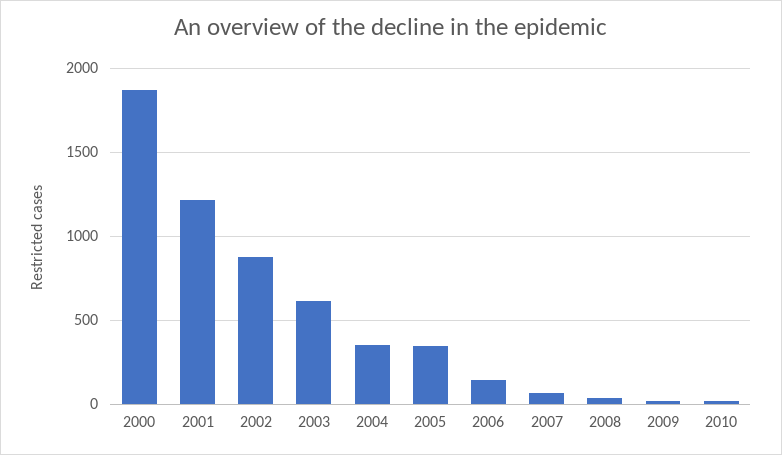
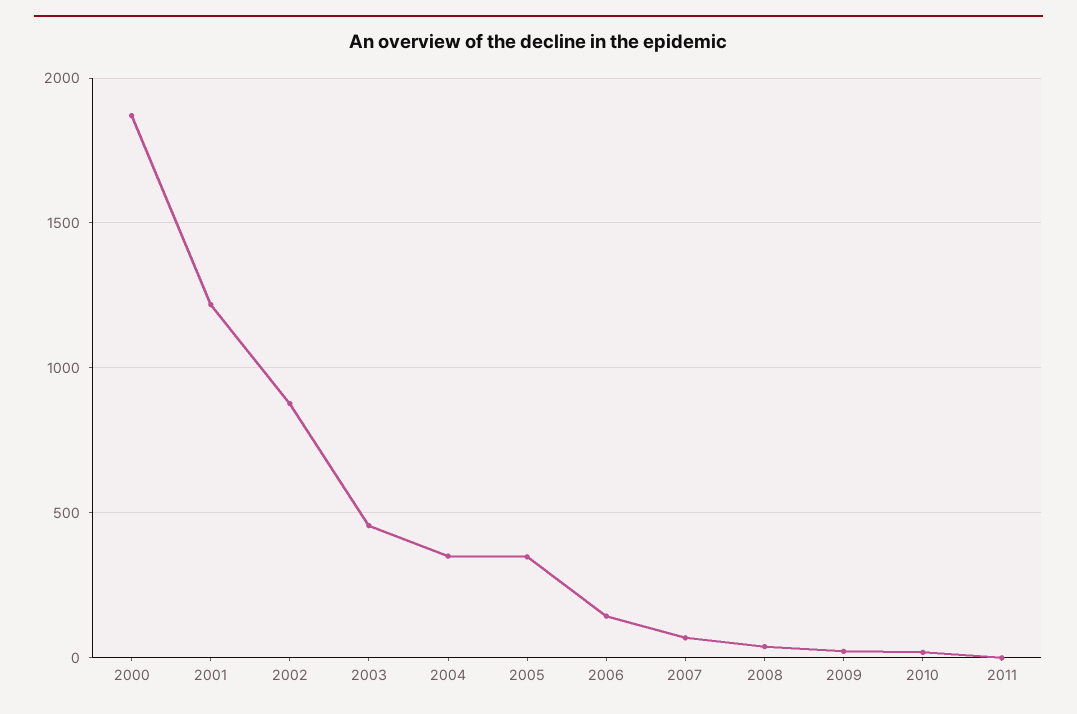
2003: 600 -> 450
2011: none -> 0

